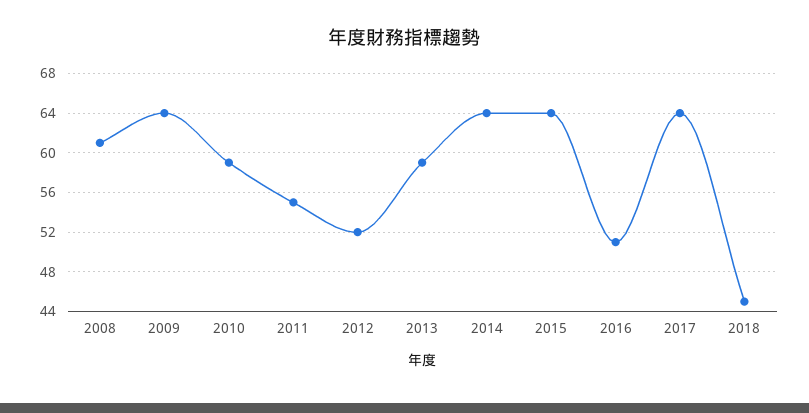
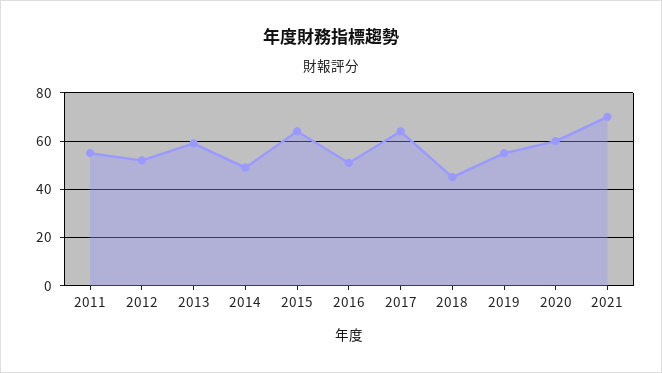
2008: 61 -> none
2009: 64 -> none
2010: 59 -> none
2014: 64 -> 50
2019: none -> 55
2020: none -> 60
2021: none -> 70

